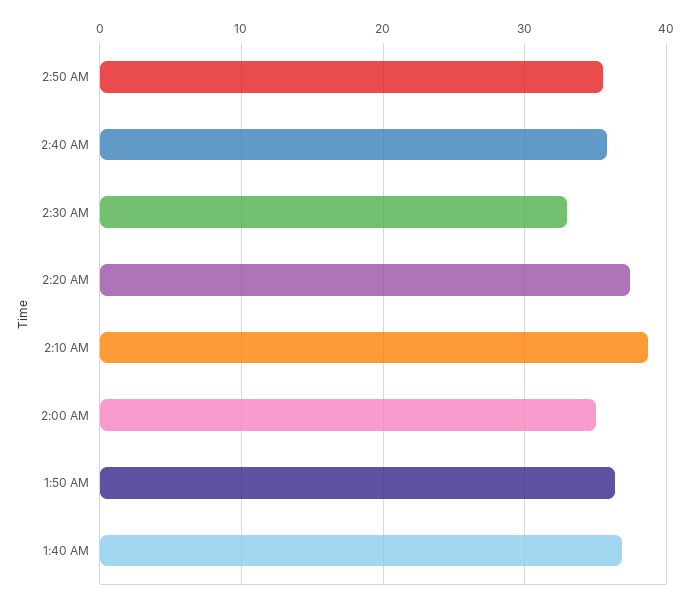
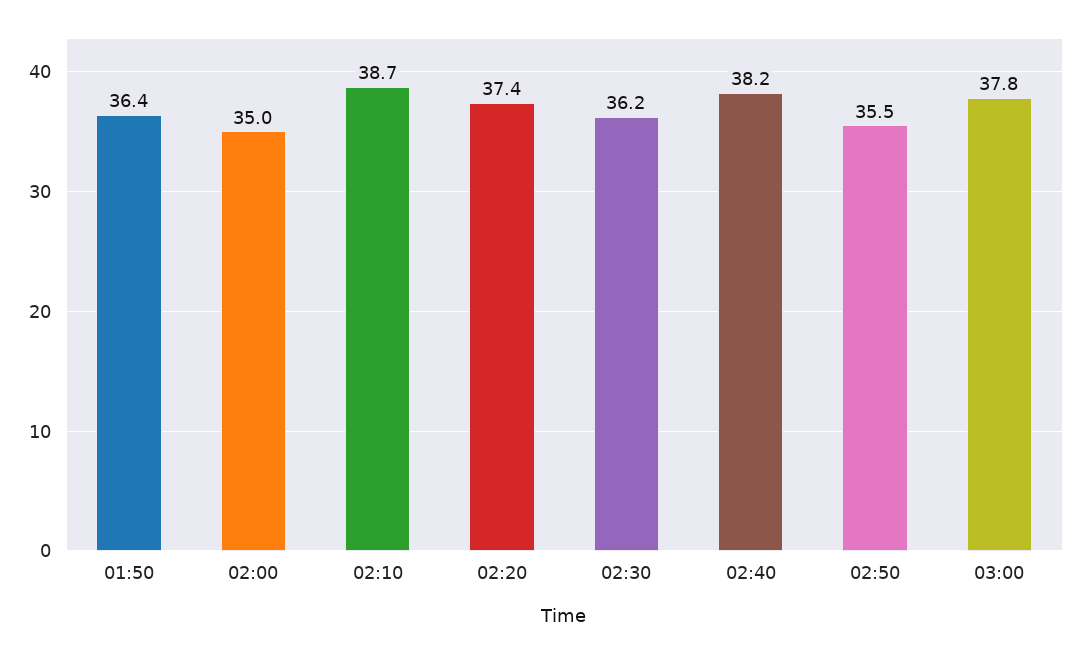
2:40 AM: 36 -> 38.2
2:30 AM: 33 -> 36.2
1:40 AM: 37 -> none
03:00: none -> 37.8

